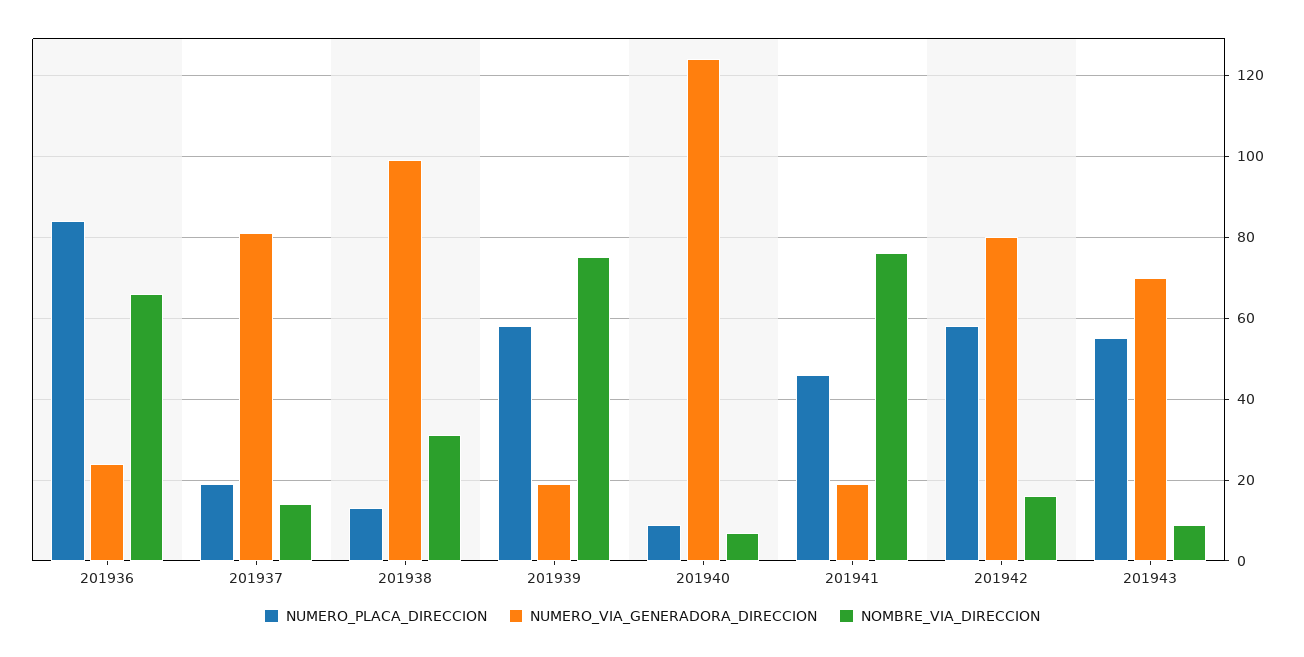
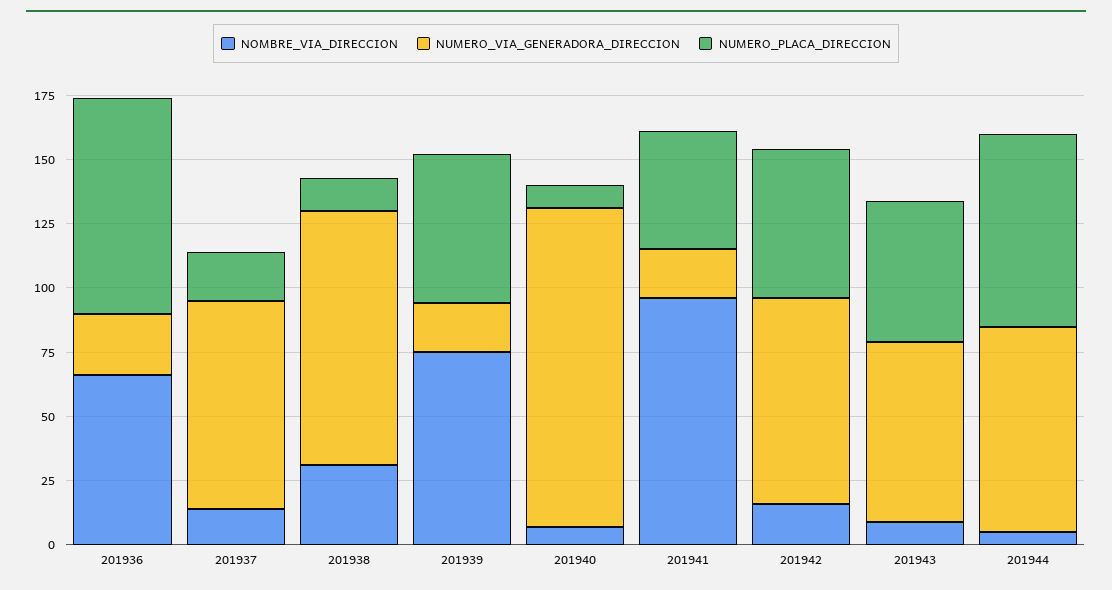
NOMBRE_VIA_DIRECCION, 201941: 75 -> 95
NOMBRE_VIA_DIRECCION, 201944: none -> 5
NUMERO_VIA_GENERADORA_DIRECCION, 201944: none -> 80
NUMERO_PLACA_DIRECCION, 201944: none -> 75

